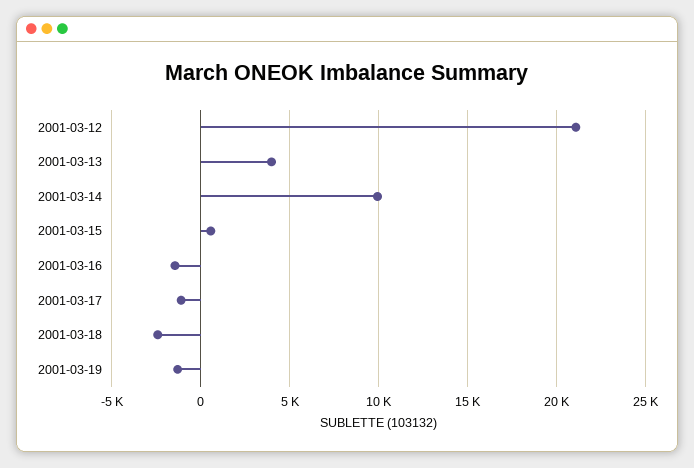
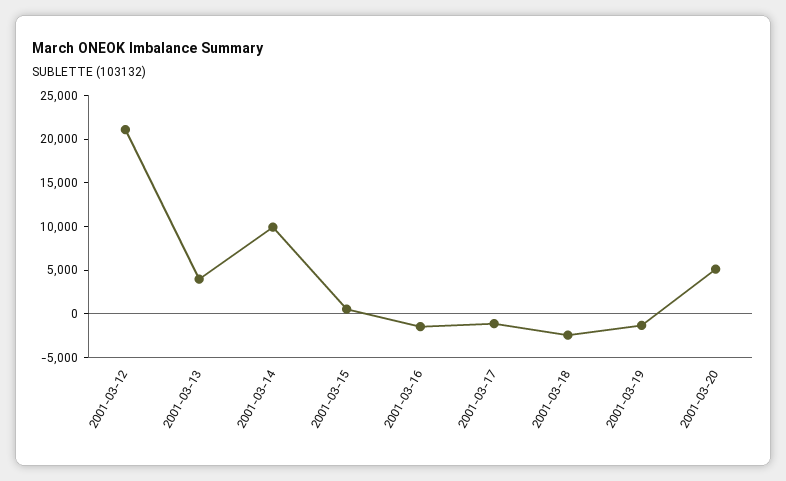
2001-03-20: none -> 5000

